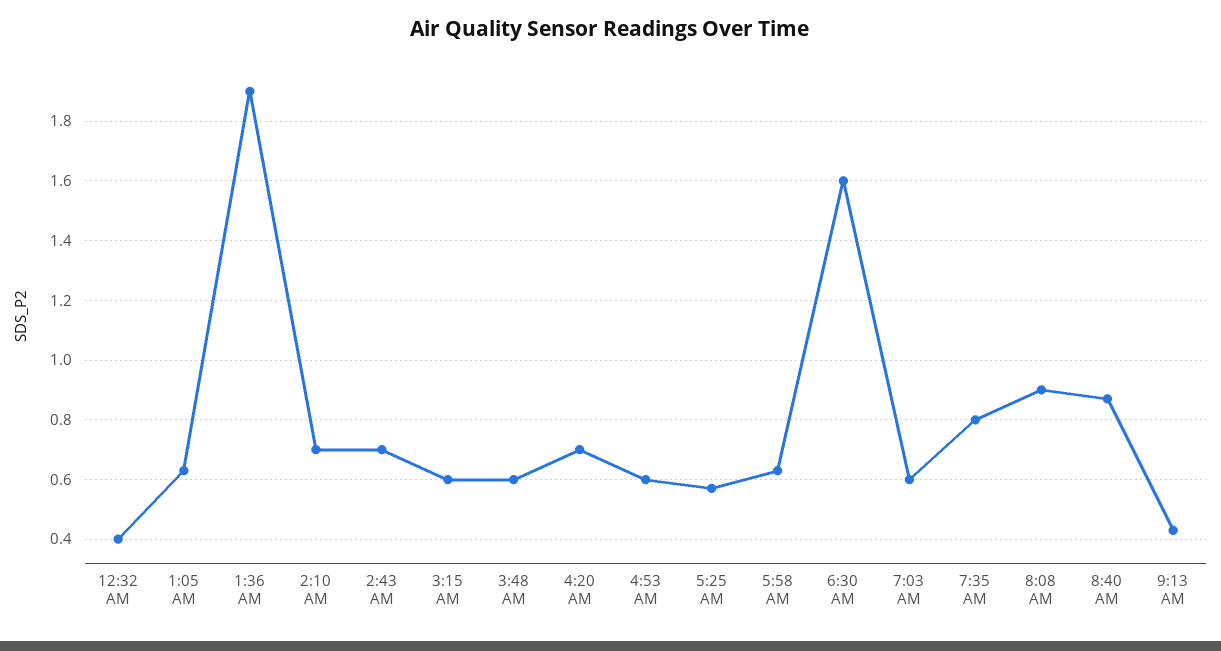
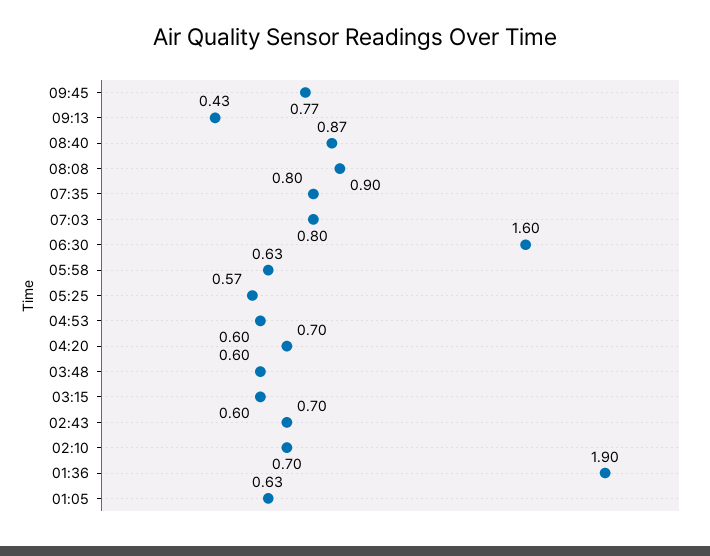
12:32 AM: 0.4 -> none
7:03 AM: 0.6 -> 0.8
09:45: none -> 0.77

